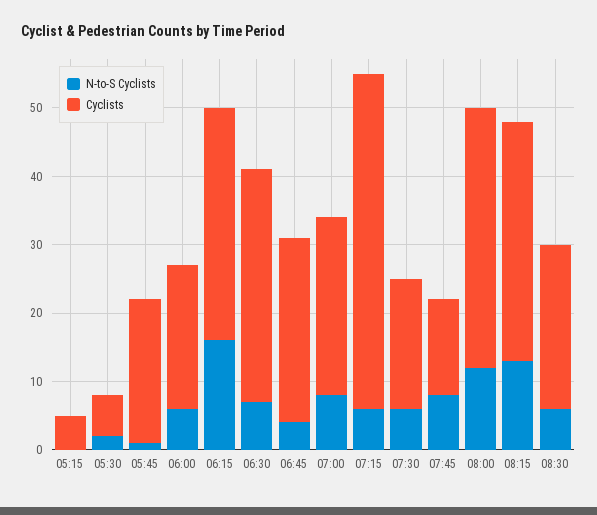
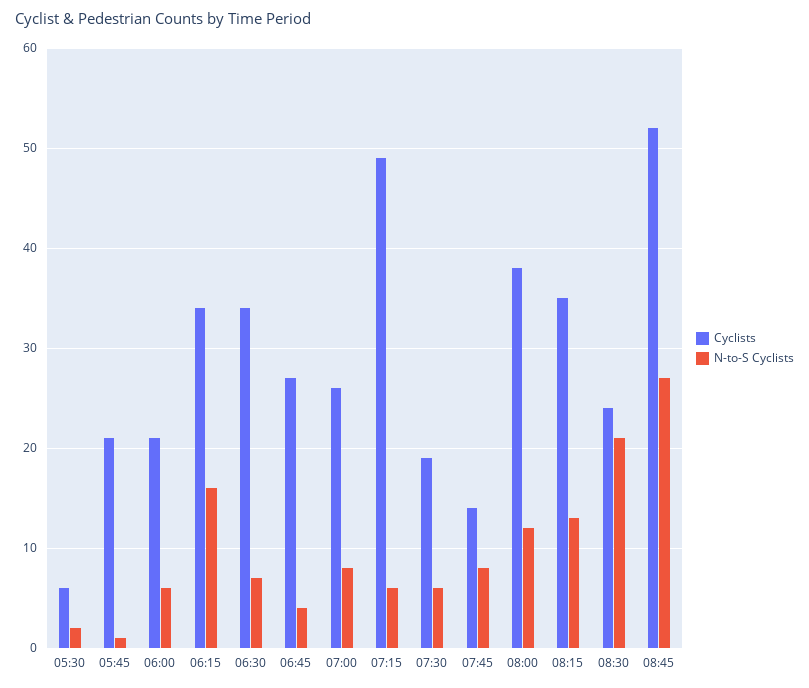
N-to-S Cyclists, 05:15: 0 -> none
Cyclists, 05:15: 5 -> none
N-to-S Cyclists, 08:30: 5 -> 21
Cyclists, 08:45: none -> 52
N-to-S Cyclists, 08:45: none -> 27

